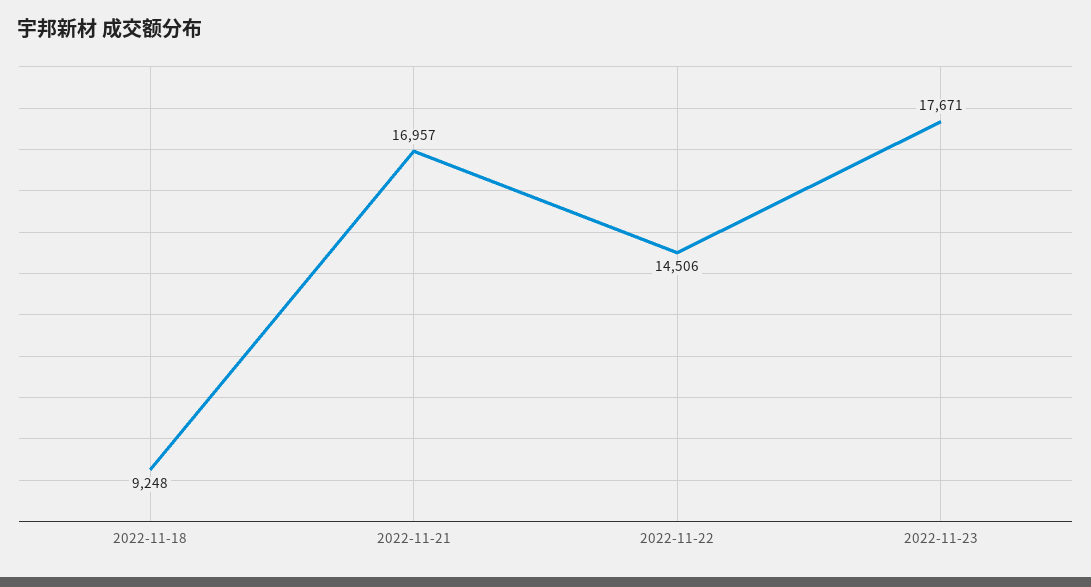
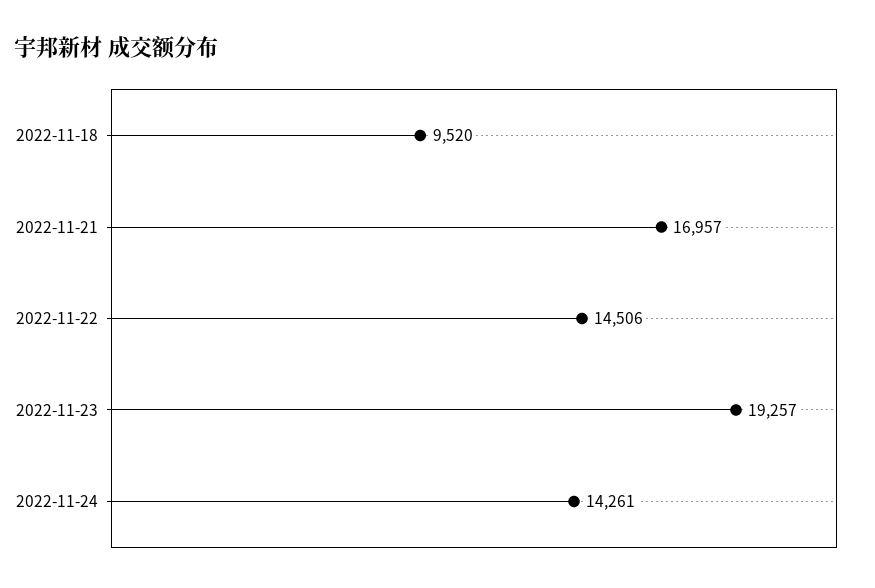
2022-11-18: 9248 -> 9520
2022-11-23: 17671 -> 19257
2022-11-24: none -> 14261

